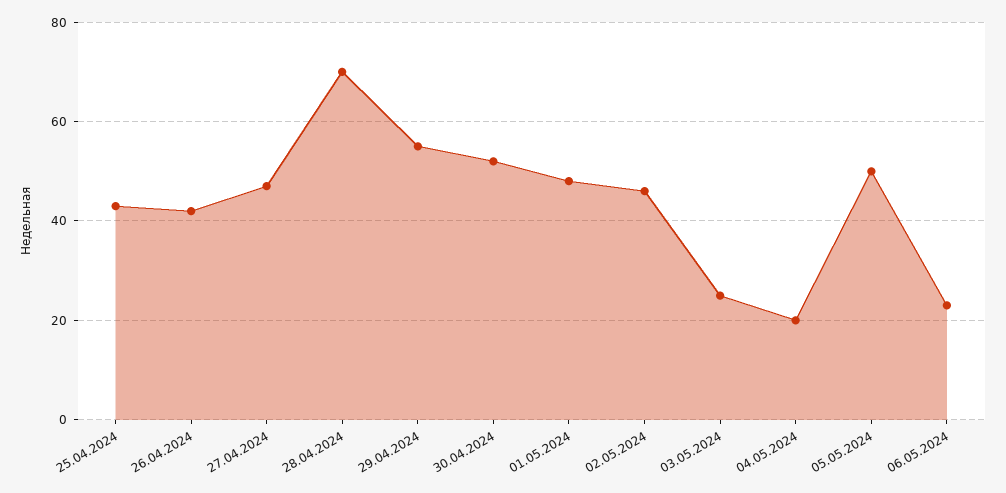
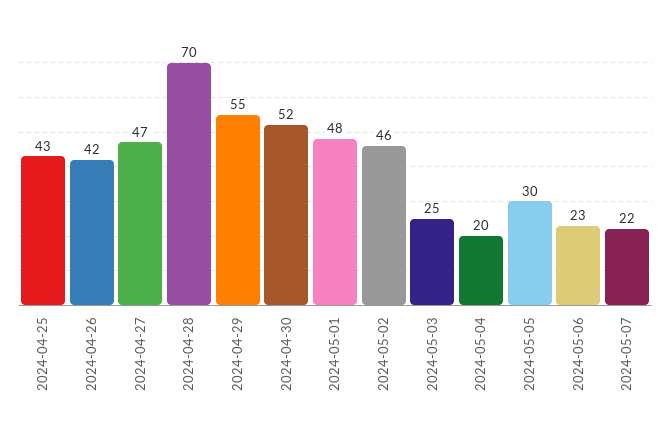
05.05.2024: 50 -> 30
2024-05-07: none -> 22

